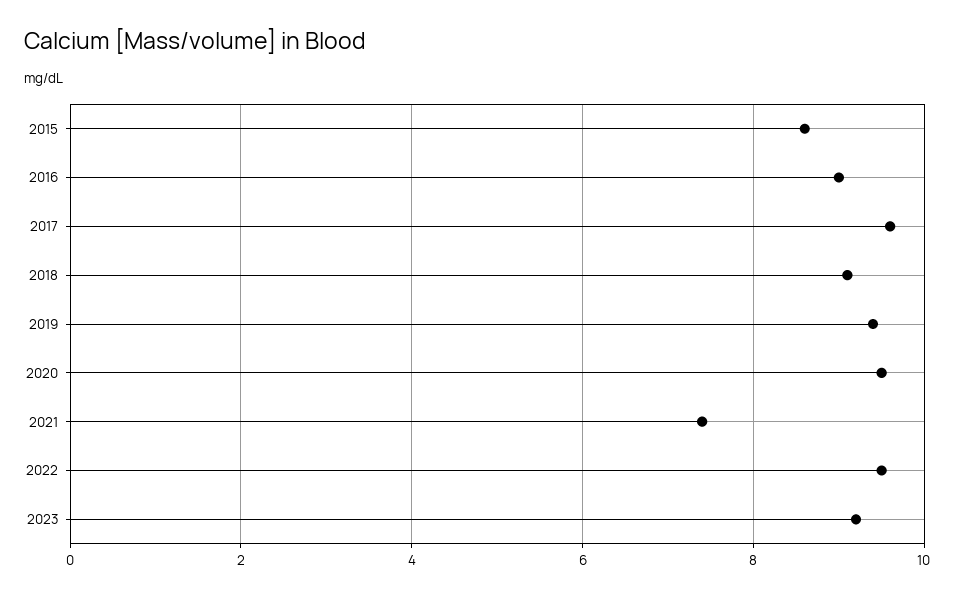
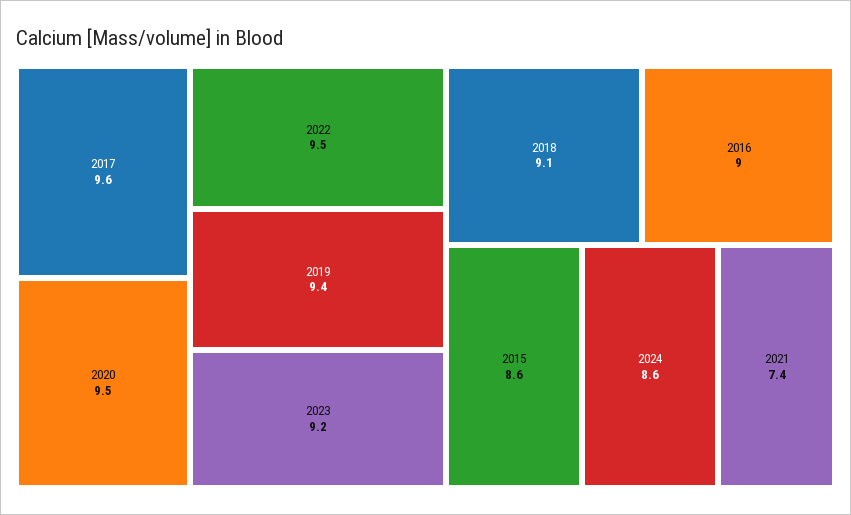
2024: none -> 8.6

